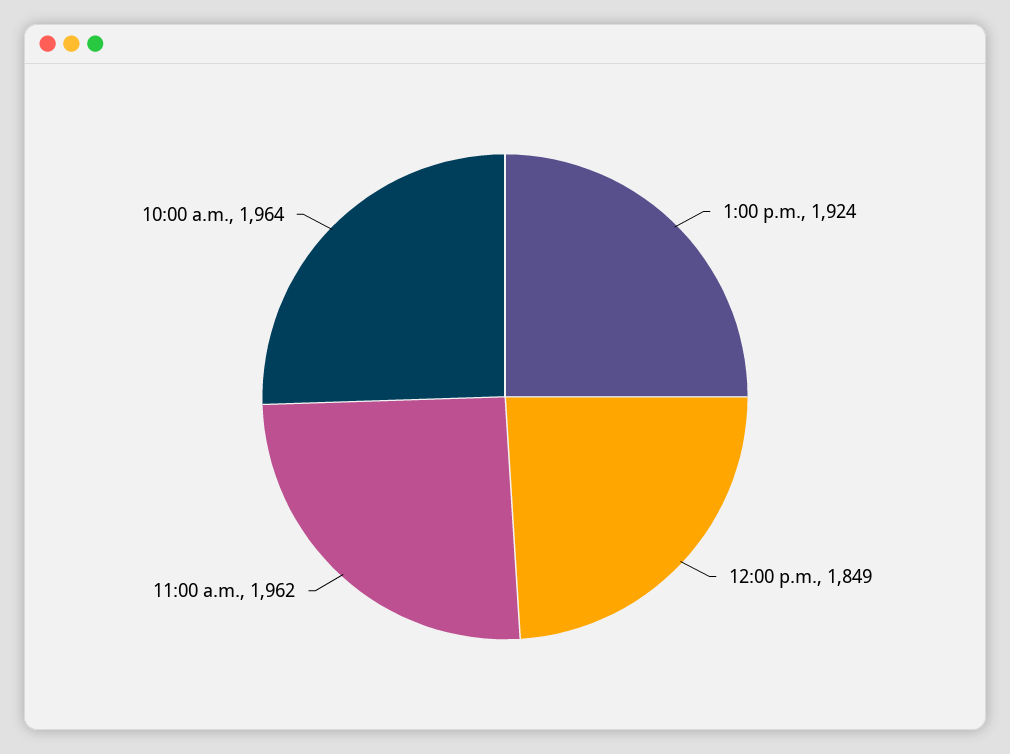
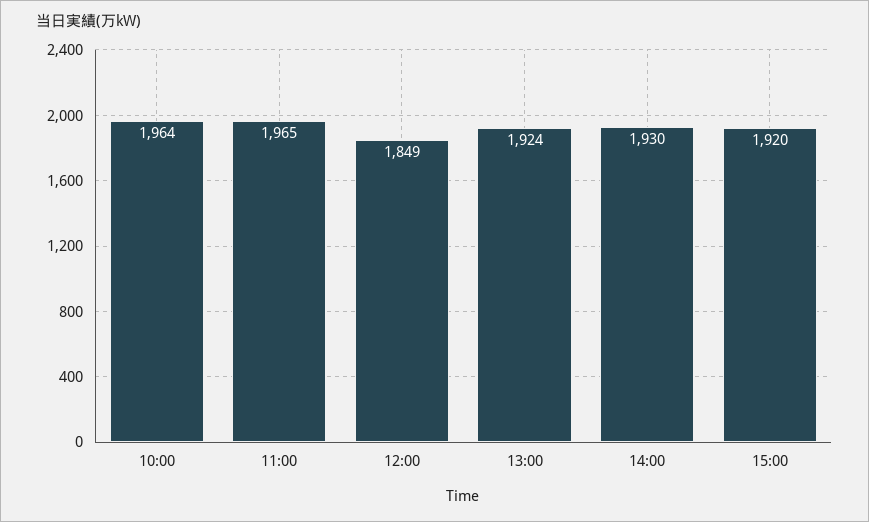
11:00 a.m.: 1962 -> 1965
14:00: none -> 1930
15:00: none -> 1920

